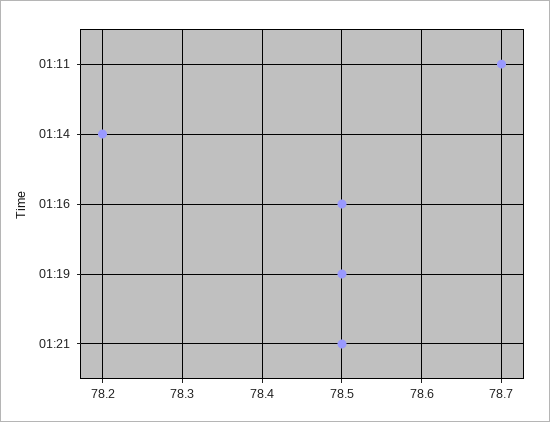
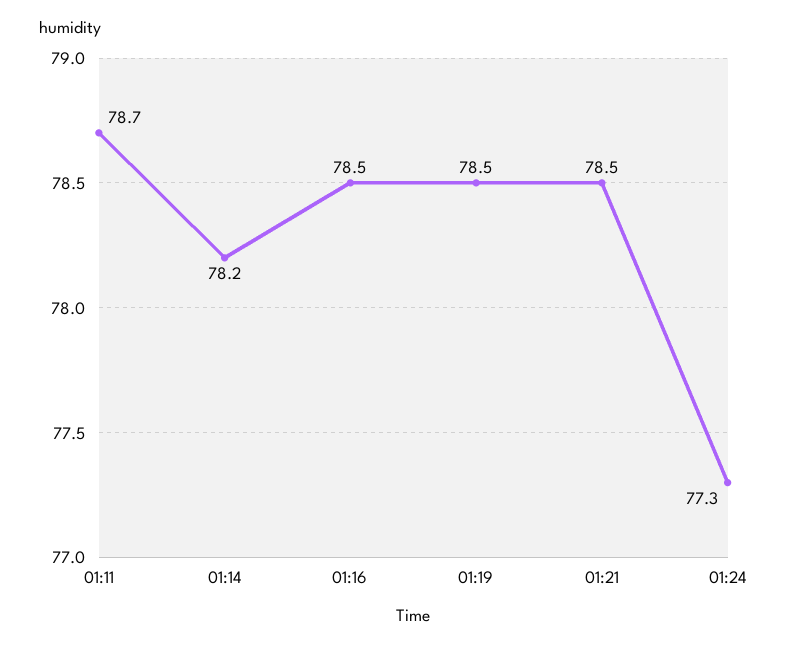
01:24: none -> 77.3

